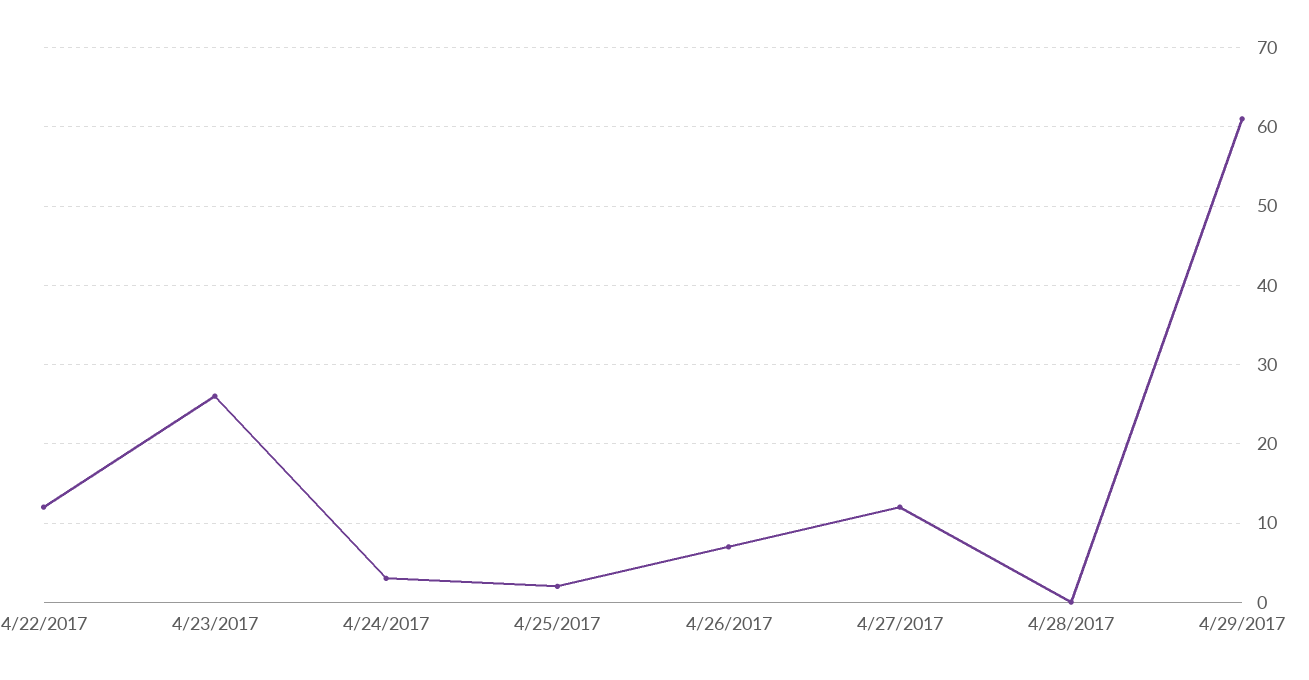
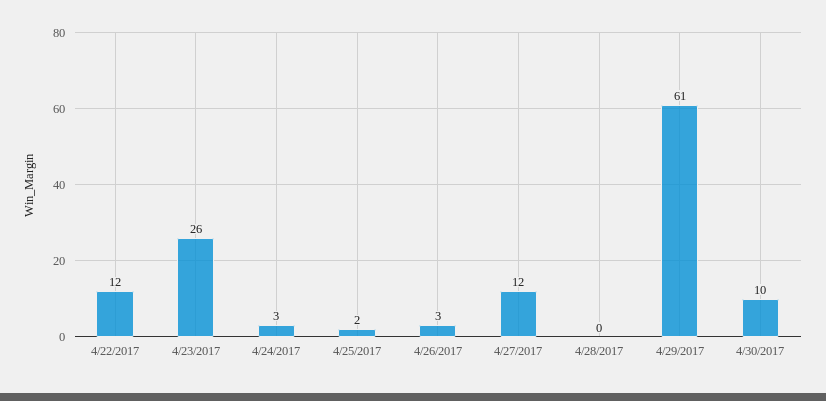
4/26/2017: 7 -> 3
4/30/2017: none -> 10

